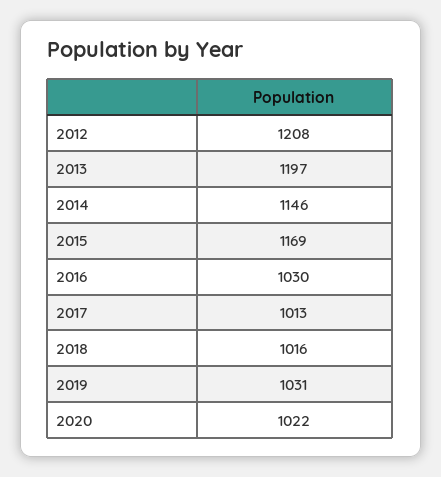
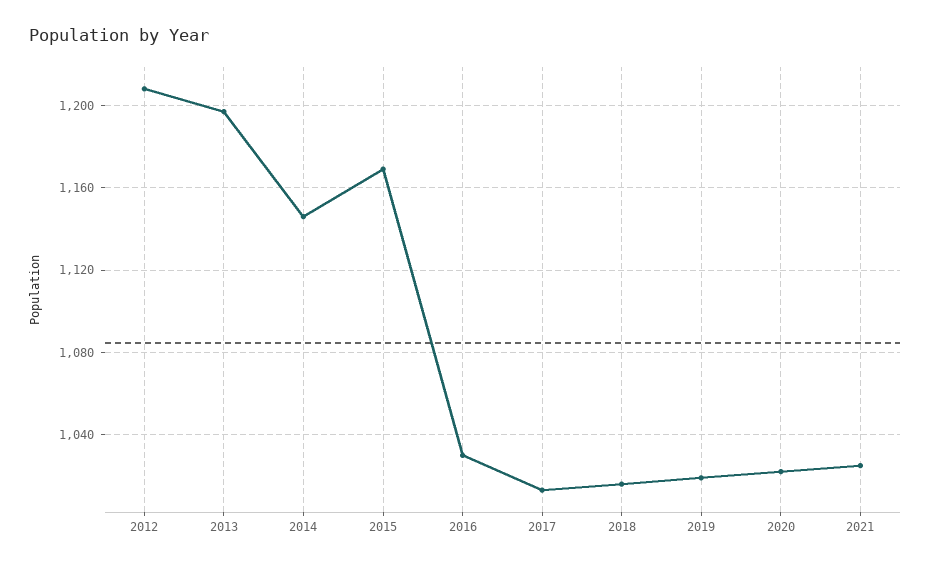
2019: 1031 -> 1020
2021: none -> 1025

